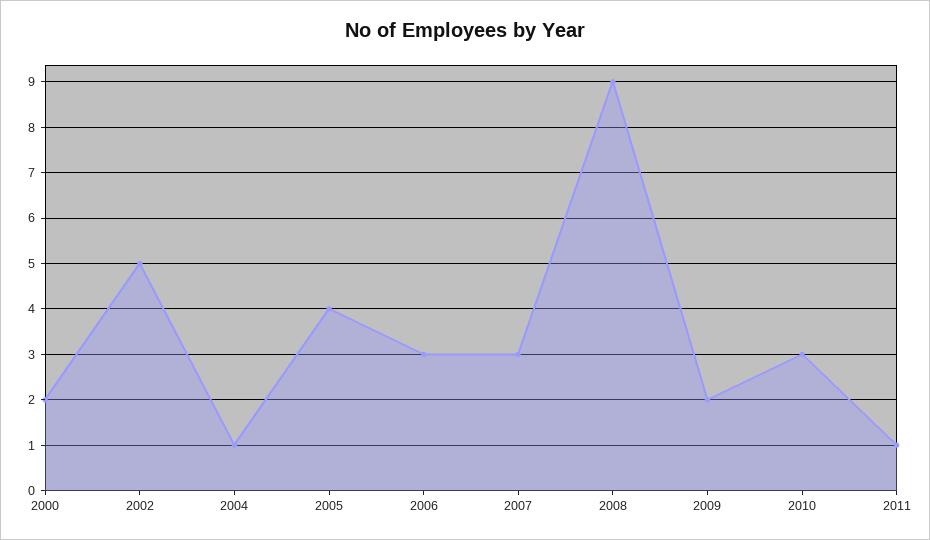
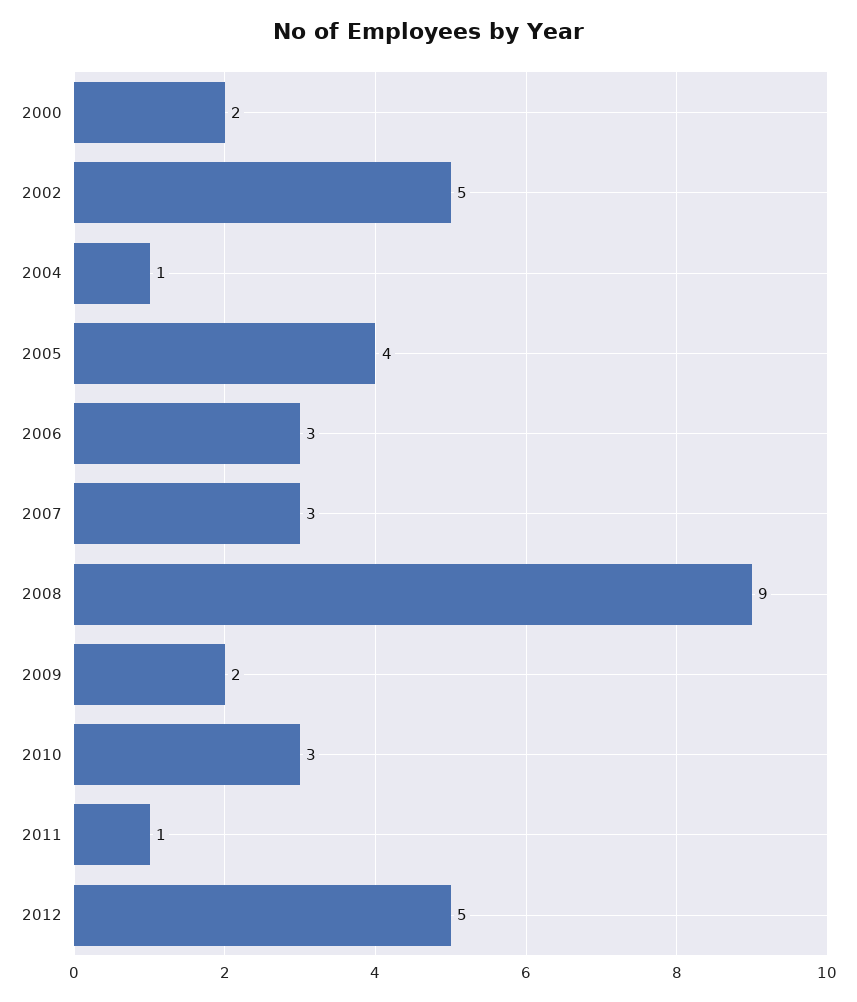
2012: none -> 5

